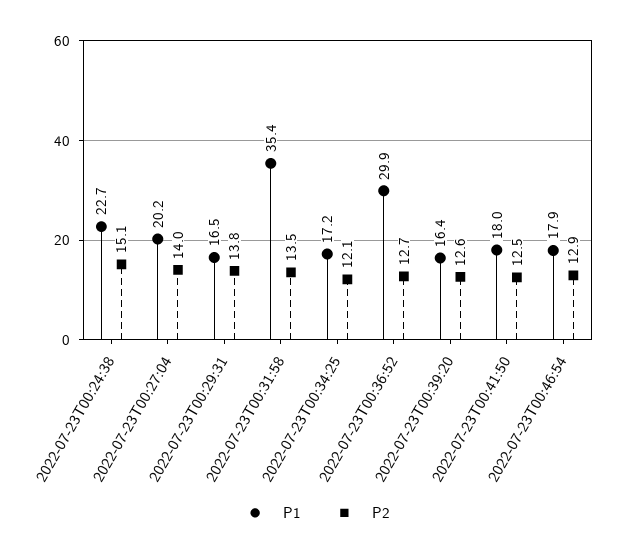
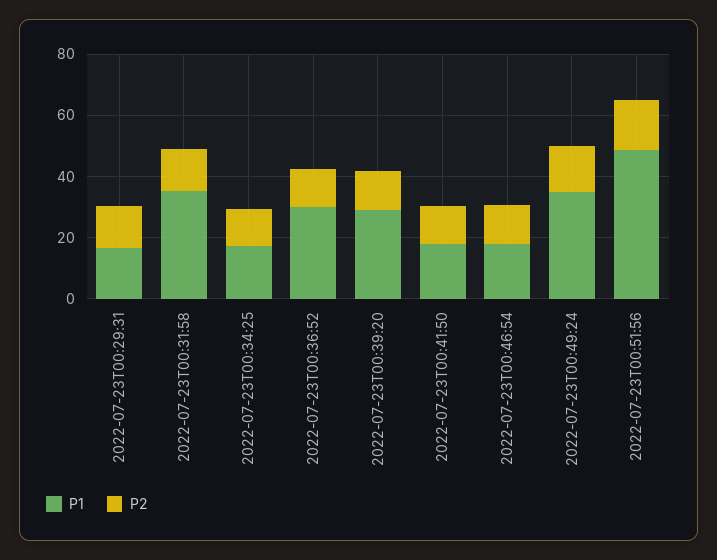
P1, 2022-07-23T00:24:38: 22.7 -> none
P2, 2022-07-23T00:24:38: 15.1 -> none
P1, 2022-07-23T00:27:04: 20.2 -> none
P2, 2022-07-23T00:27:04: 14 -> none
P1, 2022-07-23T00:39:20: 16.4 -> 30
P1, 2022-07-23T00:49:24: none -> 35
P2, 2022-07-23T00:49:24: none -> 15
P1, 2022-07-23T00:51:56: none -> 50
P2, 2022-07-23T00:51:56: none -> 15

